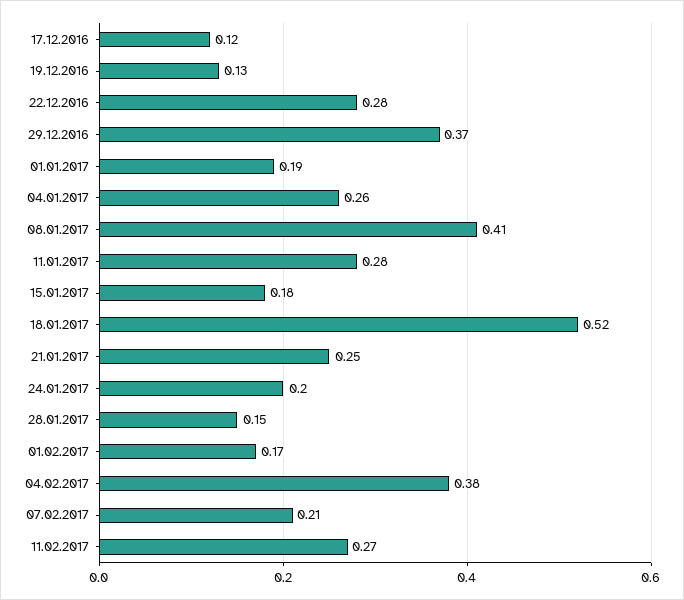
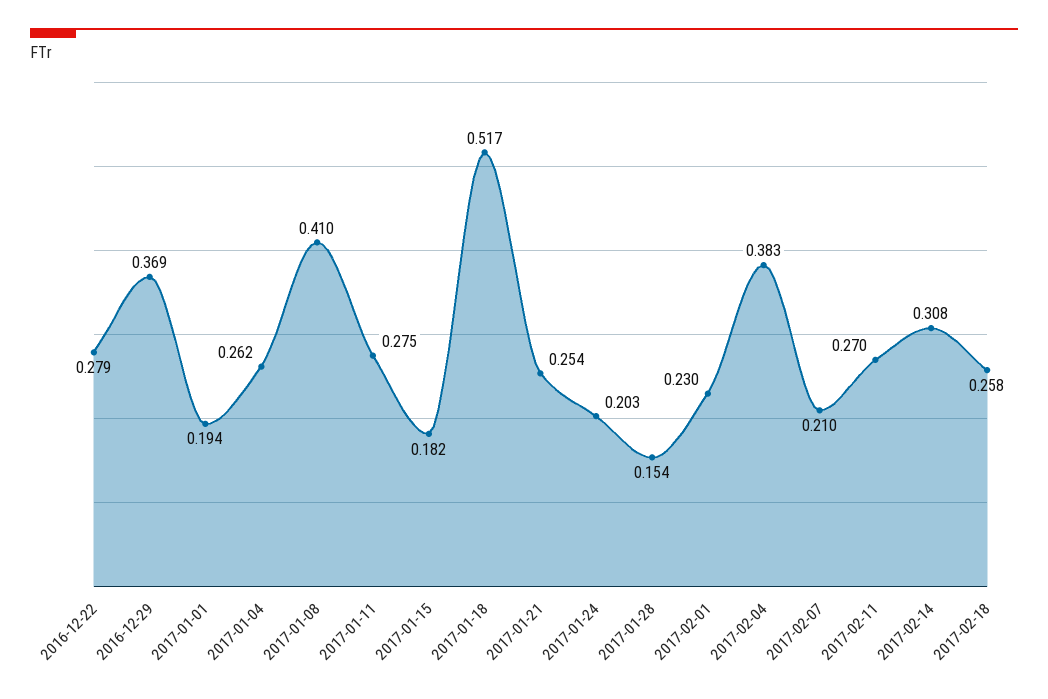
17.12.2016: 0.12 -> none
19.12.2016: 0.13 -> none
01.02.2017: 0.17 -> 0.23
2017-02-14: none -> 0.308
2017-02-18: none -> 0.258

